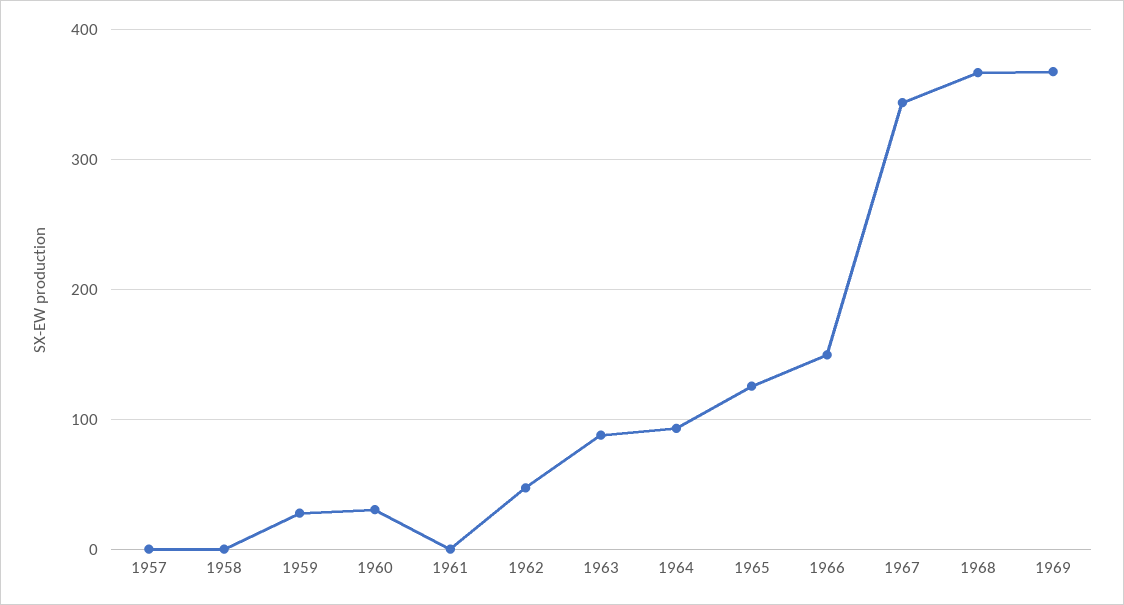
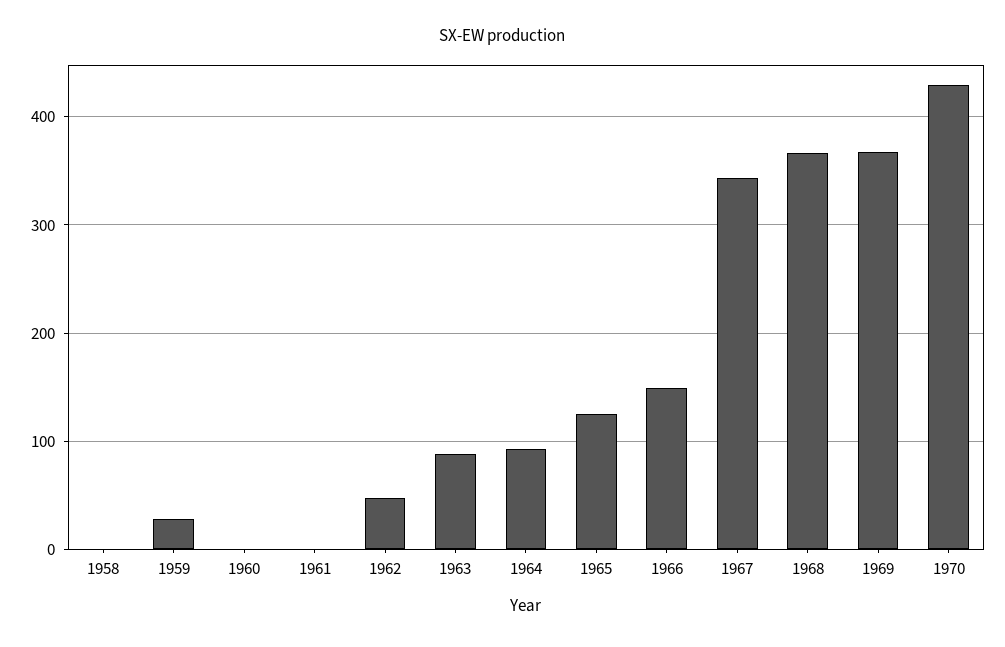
1957: 0 -> none
1960: 30 -> 0
1970: none -> 430

